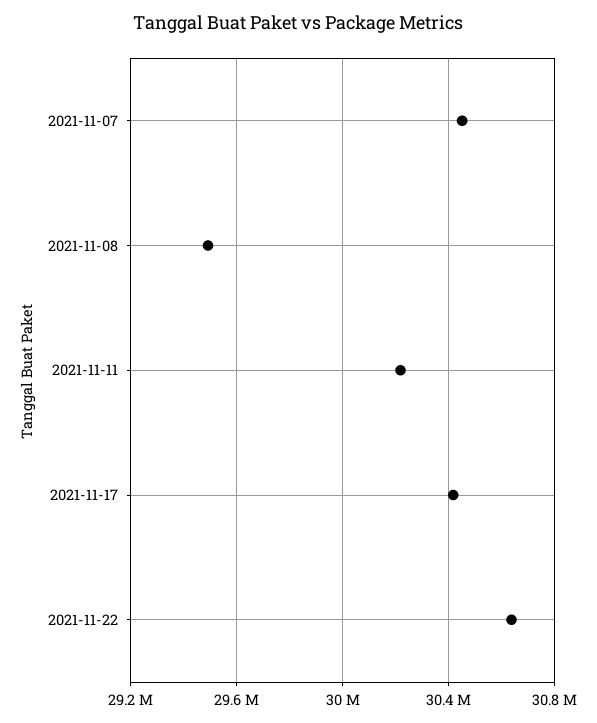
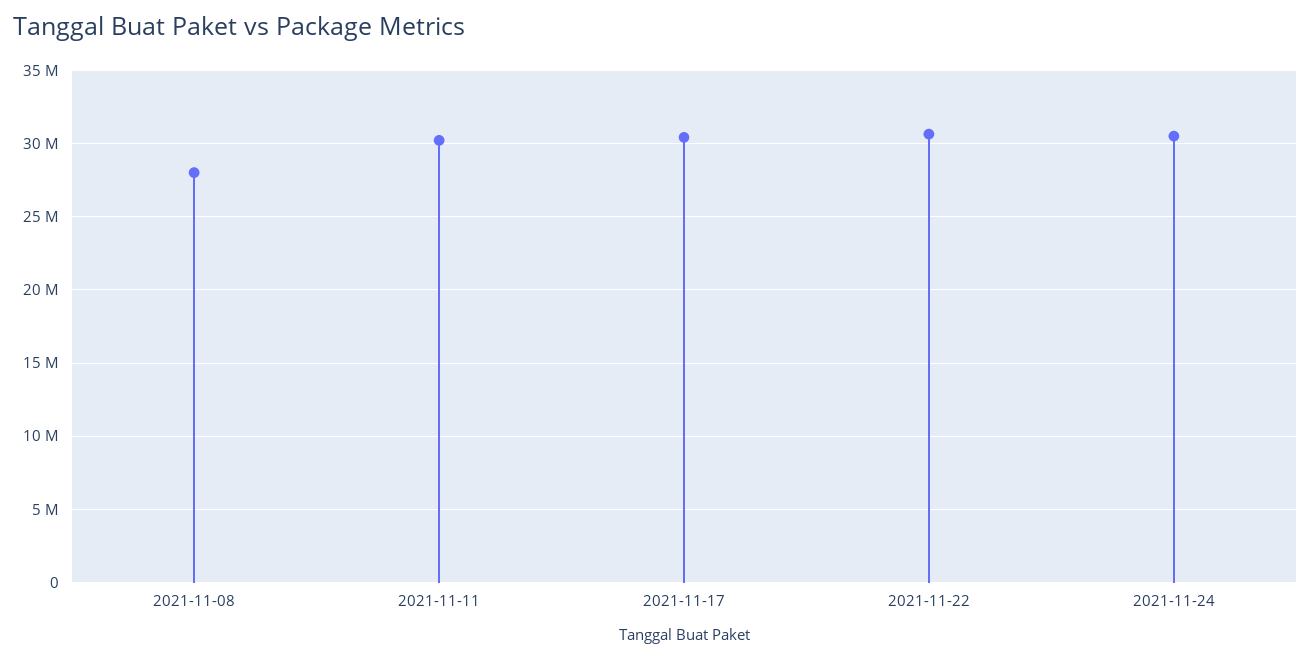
2021-11-07: 30450000 -> none
2021-11-08: 29500000 -> 28000000
2021-11-24: none -> 30500000

